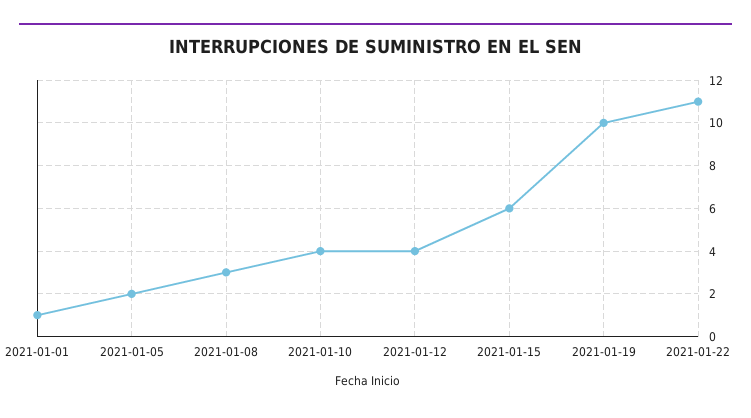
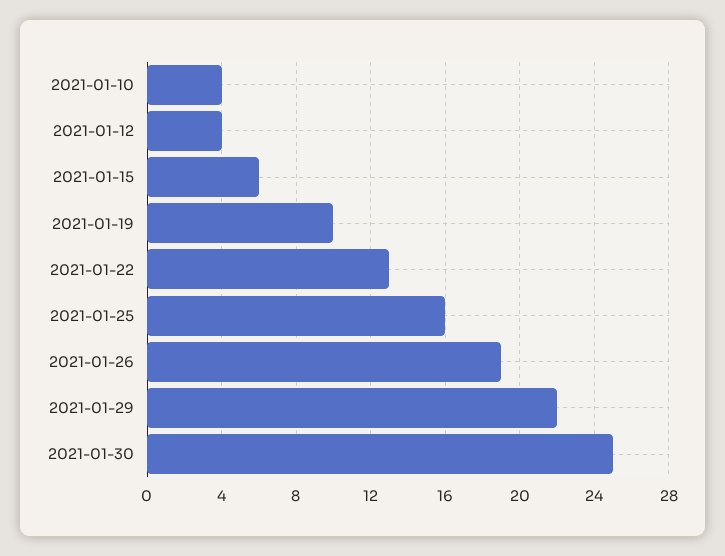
2021-01-01: 1 -> none
2021-01-05: 2 -> none
2021-01-08: 3 -> none
2021-01-22: 11 -> 13
2021-01-25: none -> 16
2021-01-26: none -> 19
2021-01-29: none -> 22
2021-01-30: none -> 25

